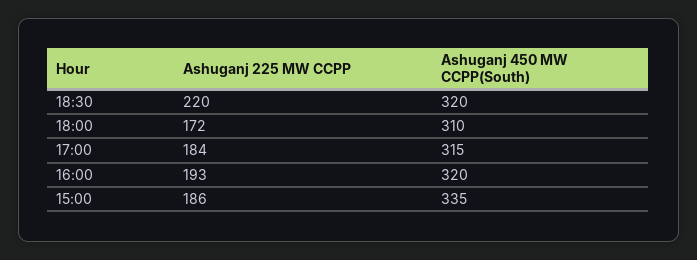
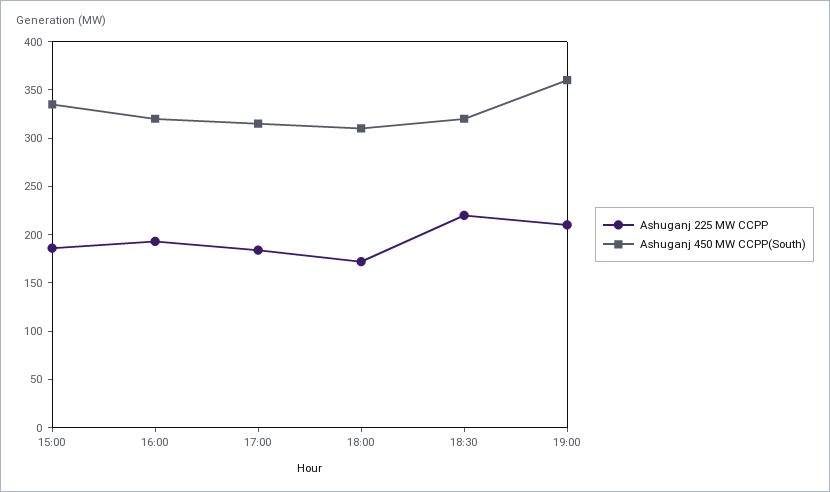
Ashuganj 225 MW CCPP, 19:00: none -> 210
Ashuganj 450 MW CCPP(South), 19:00: none -> 360

